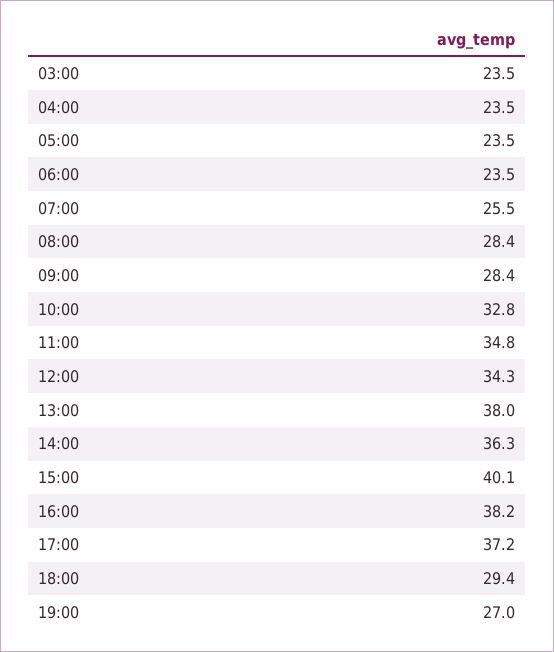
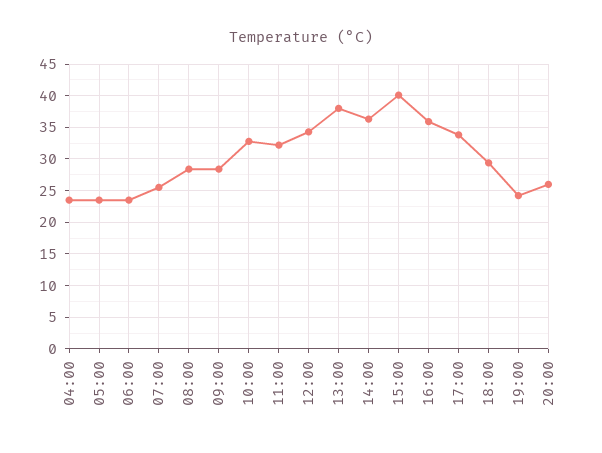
03:00: 23.5 -> none
11:00: 34.8 -> 32
16:00: 38.2 -> 36
17:00: 37.2 -> 34
19:00: 27 -> 24
20:00: none -> 26

